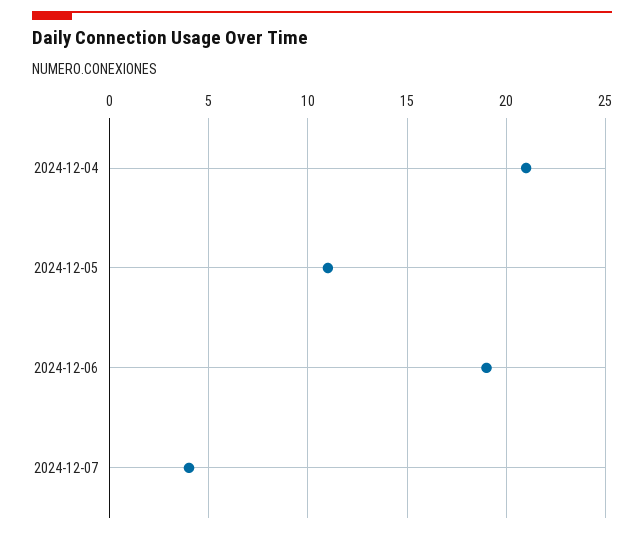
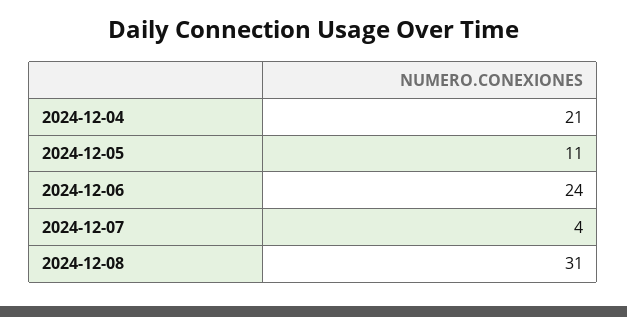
2024-12-06: 19 -> 24
2024-12-08: none -> 31

